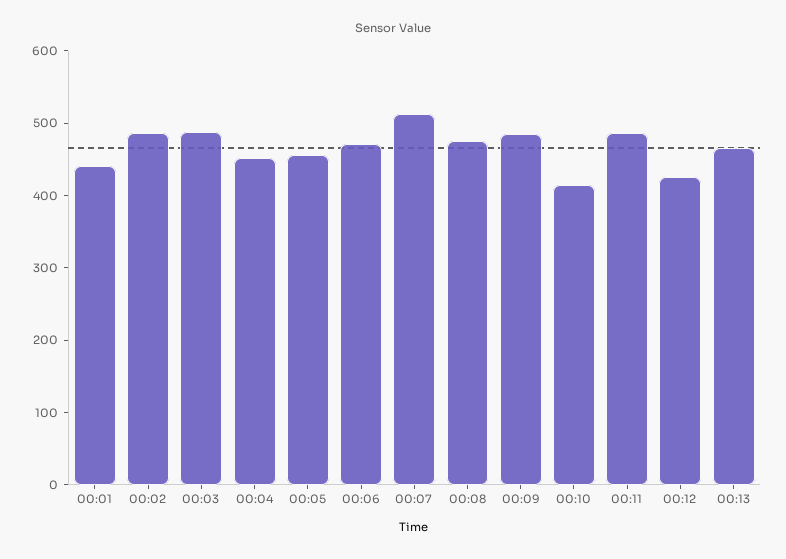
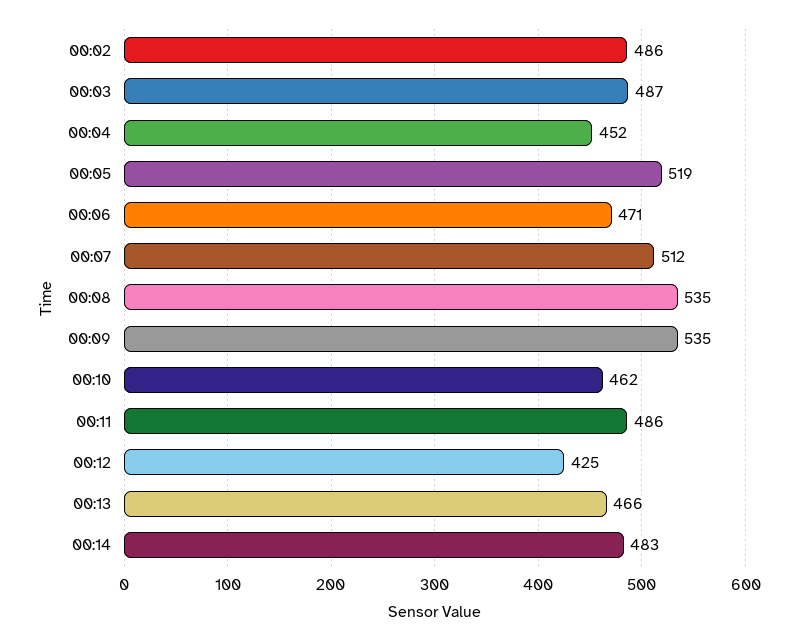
00:01: 440 -> none
00:05: 460 -> 519
00:08: 480 -> 535
00:09: 480 -> 535
00:10: 420 -> 462
00:14: none -> 483

